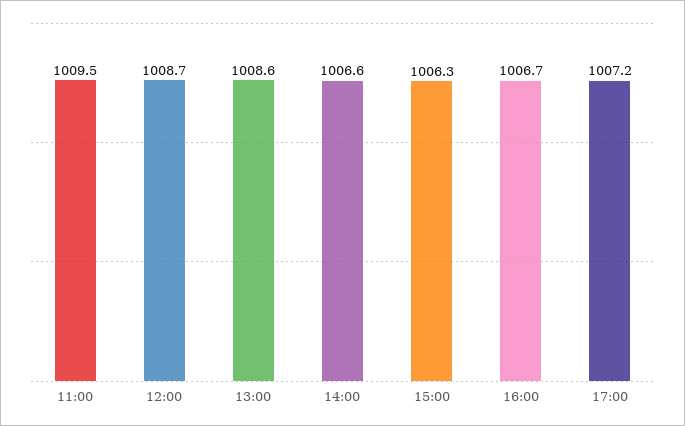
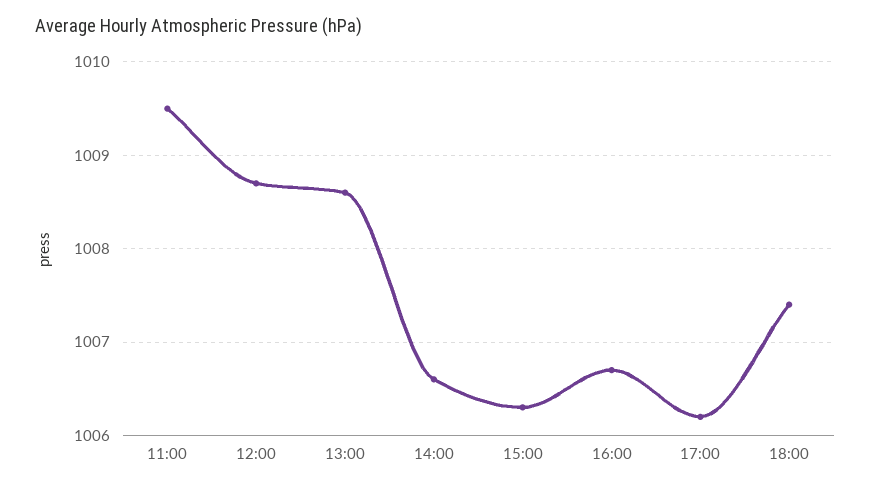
17:00: 1007.2 -> 1006.2
18:00: none -> 1007.4

